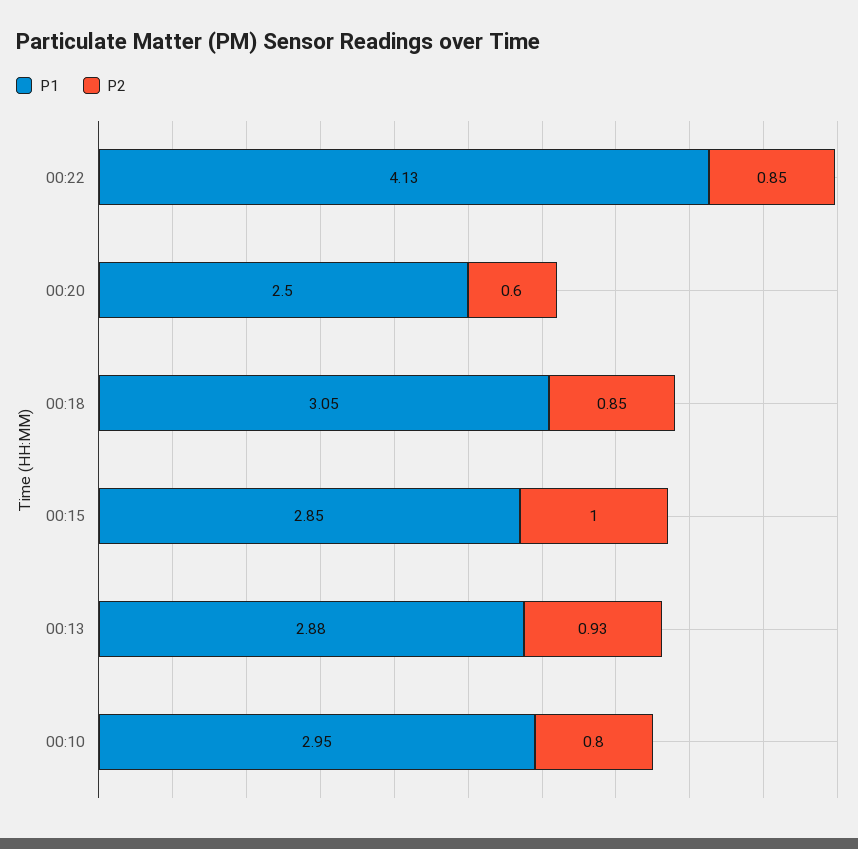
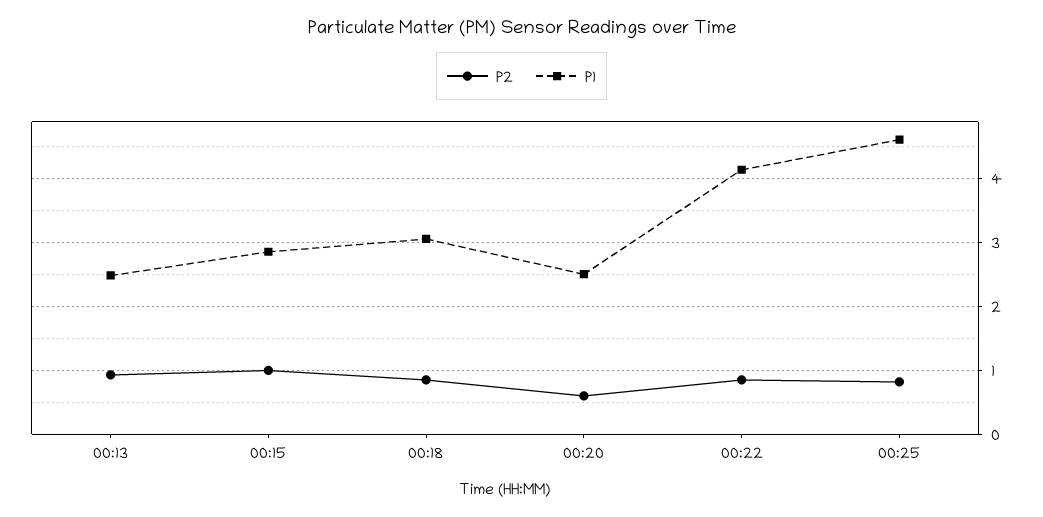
P1, 00:13: 2.88 -> 2.5
P1, 00:10: 2.95 -> none
P2, 00:10: 0.8 -> none
P2, 00:25: none -> 0.8
P1, 00:25: none -> 4.6

